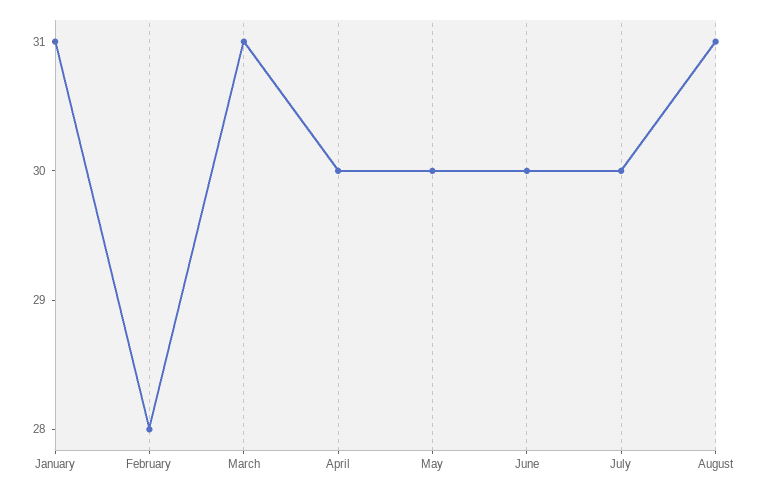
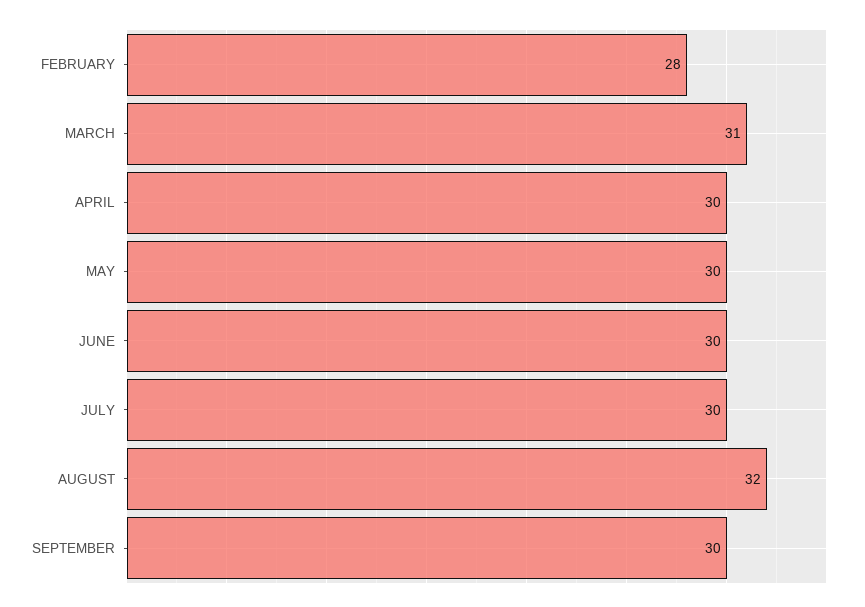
January: 31 -> none
August: 31 -> 32
SEPTEMBER: none -> 30

